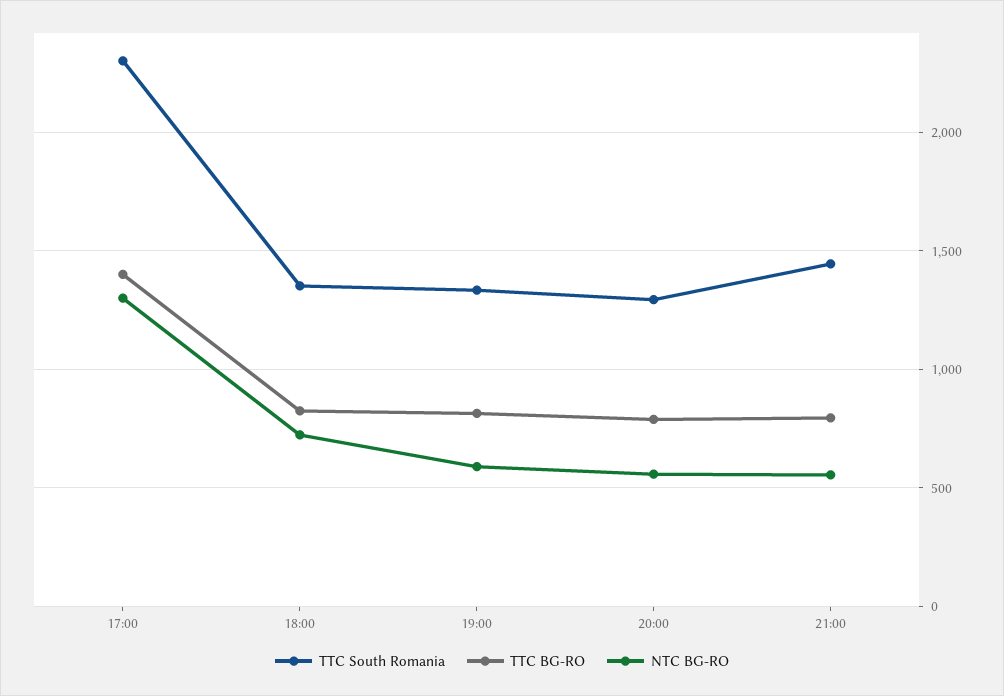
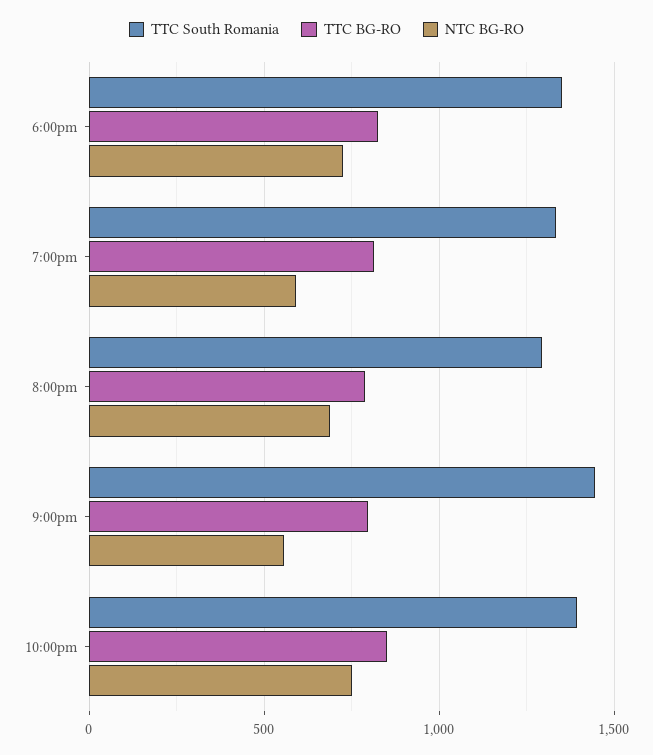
TTC South Romania, 17:00: 2300 -> none
TTC BG-RO, 17:00: 1400 -> none
NTC BG-RO, 17:00: 1300 -> none
NTC BG-RO, 20:00: 550 -> 700
TTC South Romania, 10:00pm: none -> 1400
TTC BG-RO, 10:00pm: none -> 850
NTC BG-RO, 10:00pm: none -> 750

